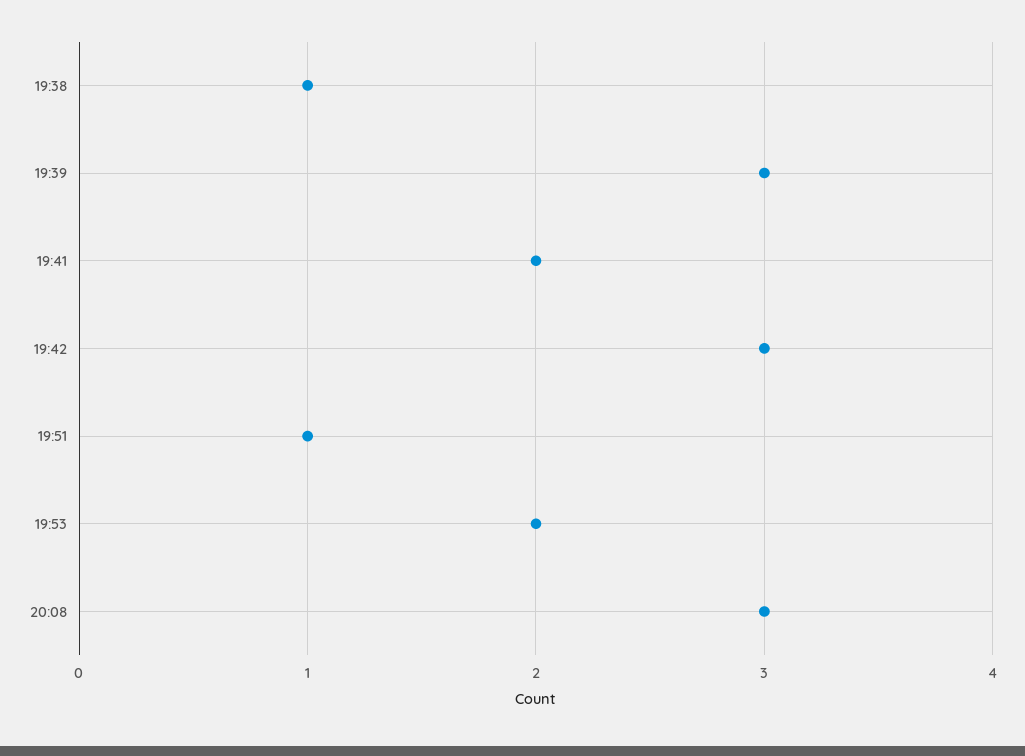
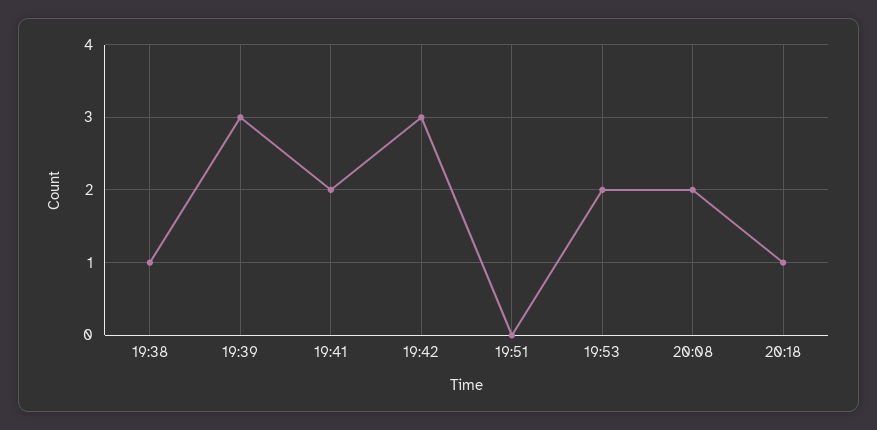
19:51: 1 -> 0
20:08: 3 -> 2
20:18: none -> 1

